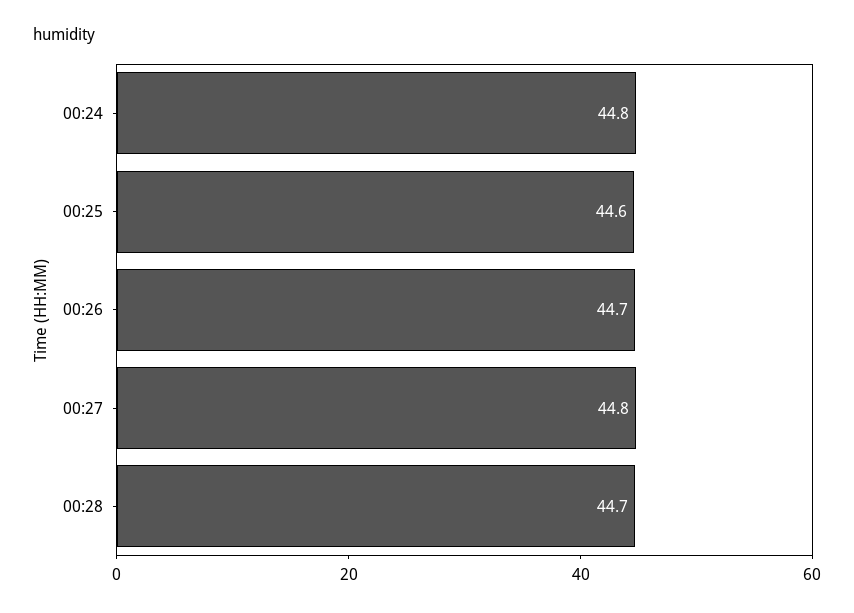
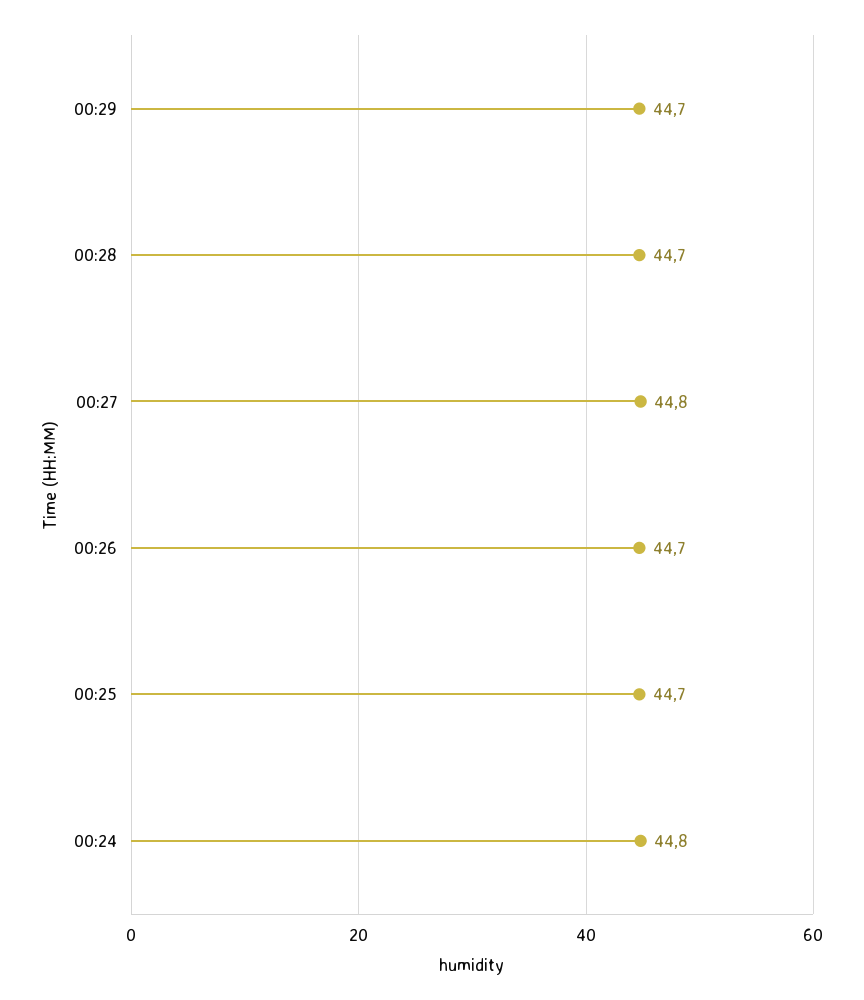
00:25: 44.6 -> 44.7
00:29: none -> 44.7

